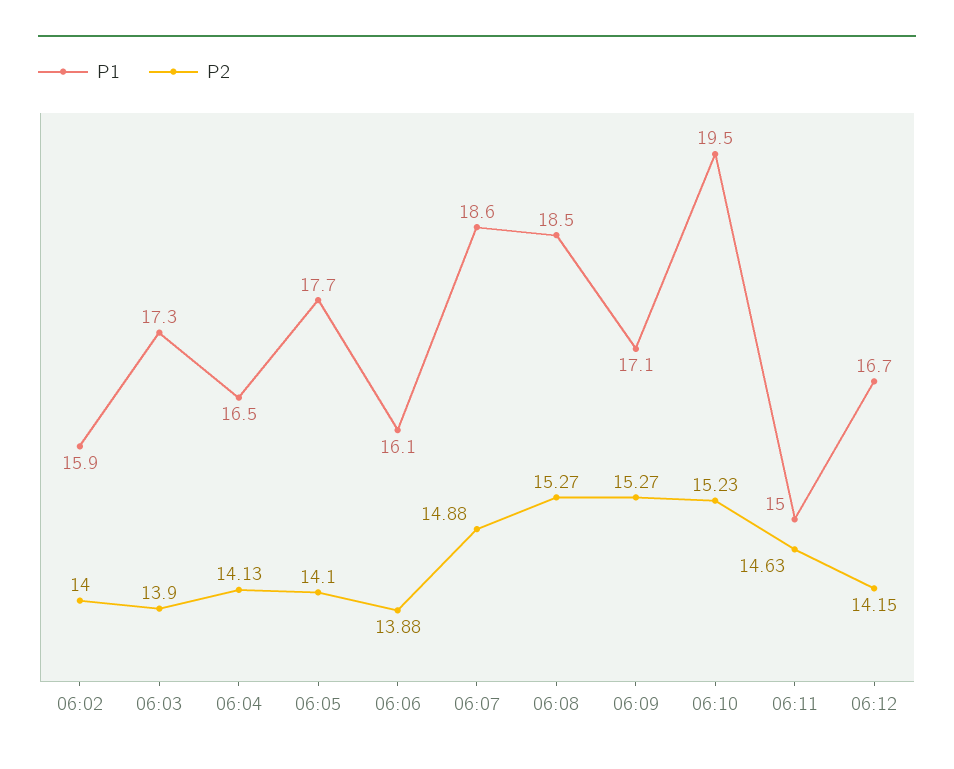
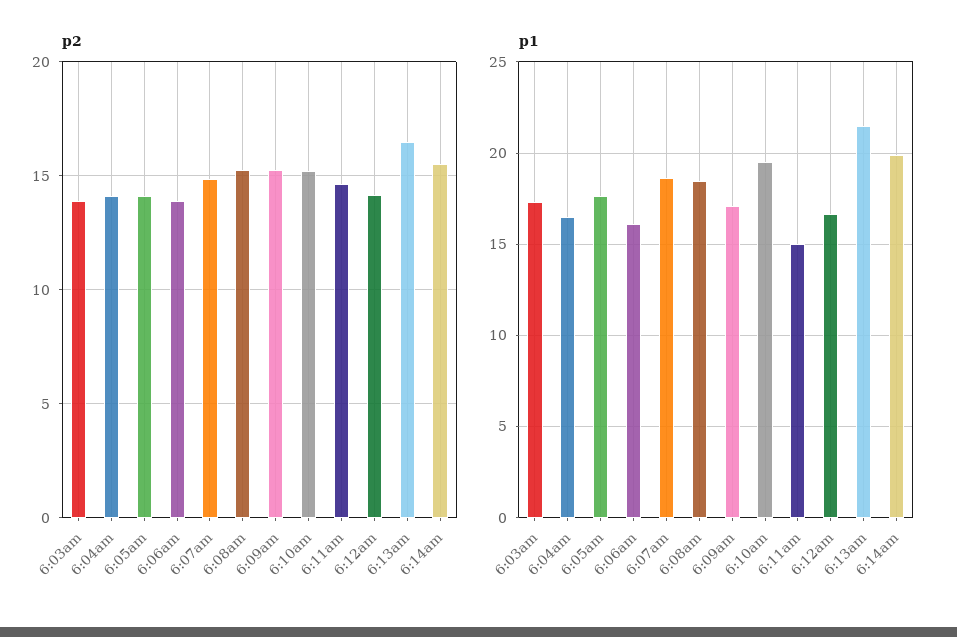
P1, 06:02: 15.9 -> none
P2, 06:02: 14 -> none
P2, 6:13am: none -> 16.5
P2, 6:14am: none -> 15.5
P1, 6:13am: none -> 21.5
P1, 6:14am: none -> 20

